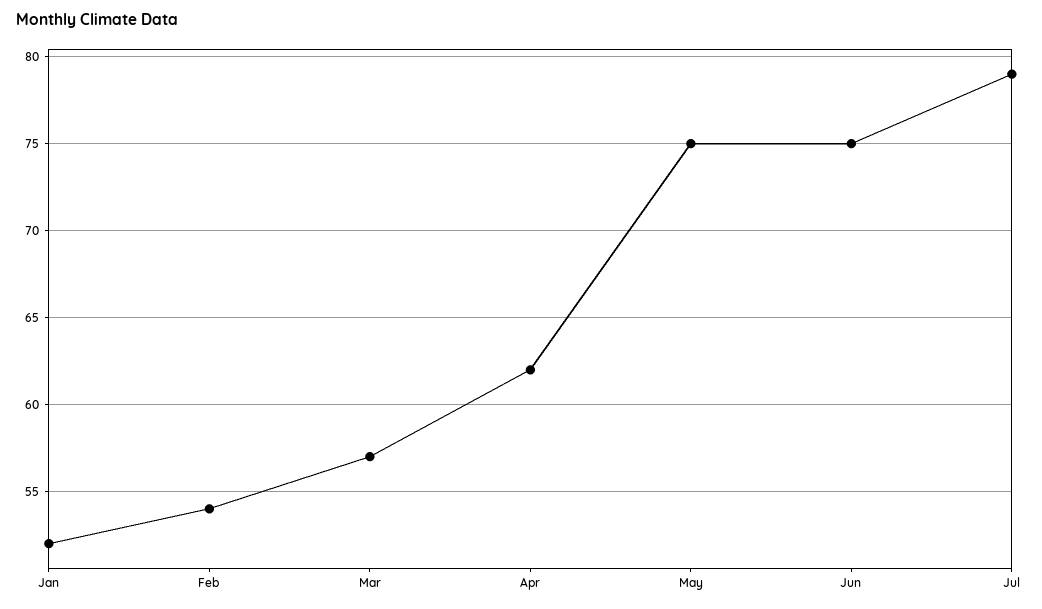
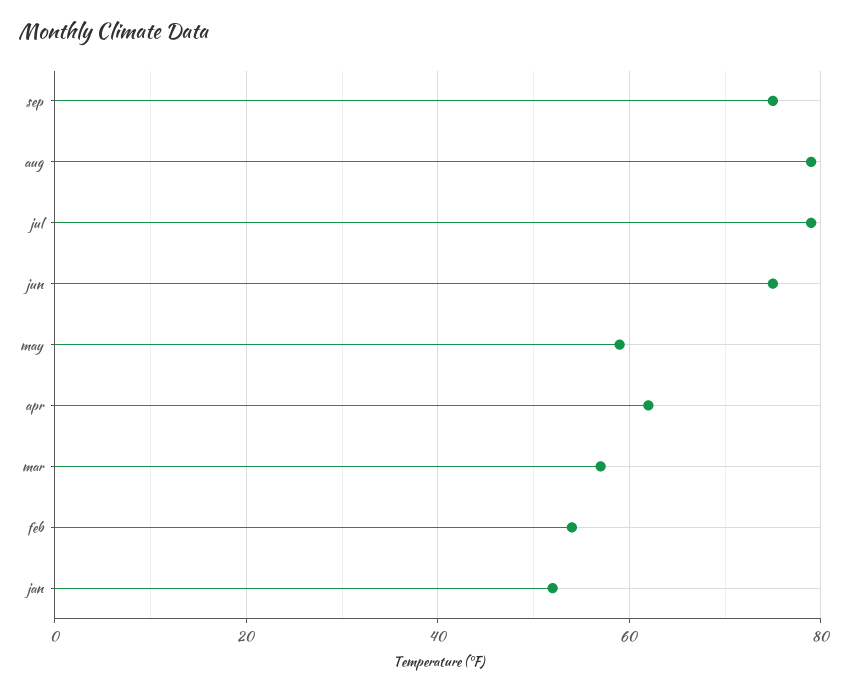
May: 75 -> 60
sep: none -> 75
aug: none -> 80

